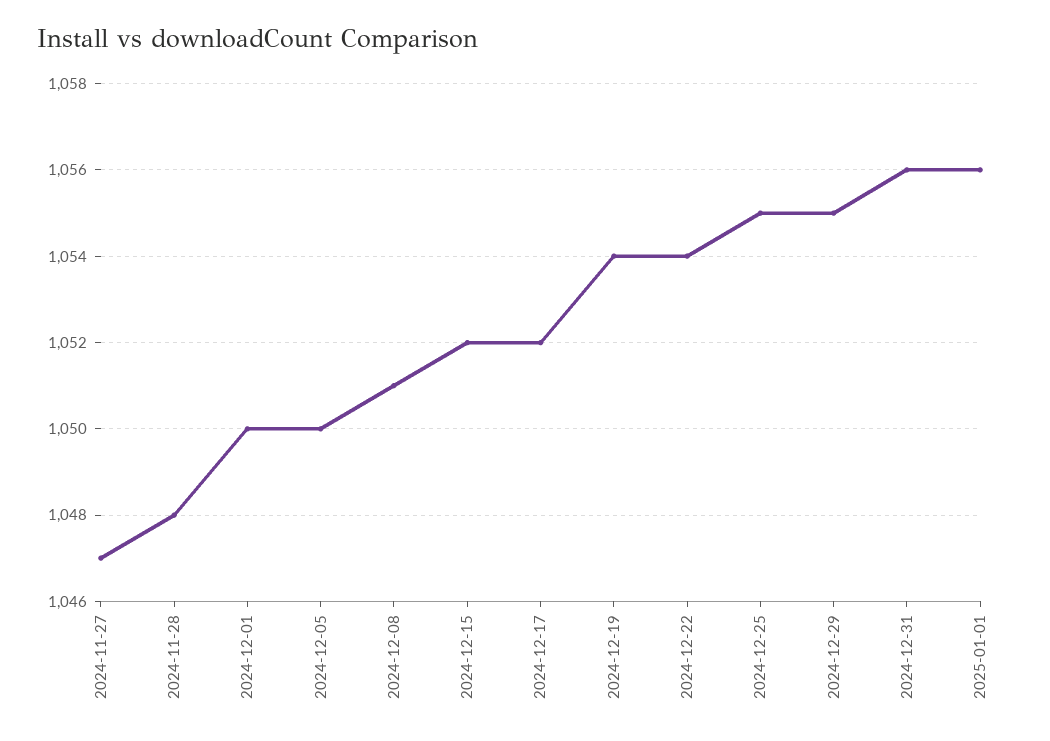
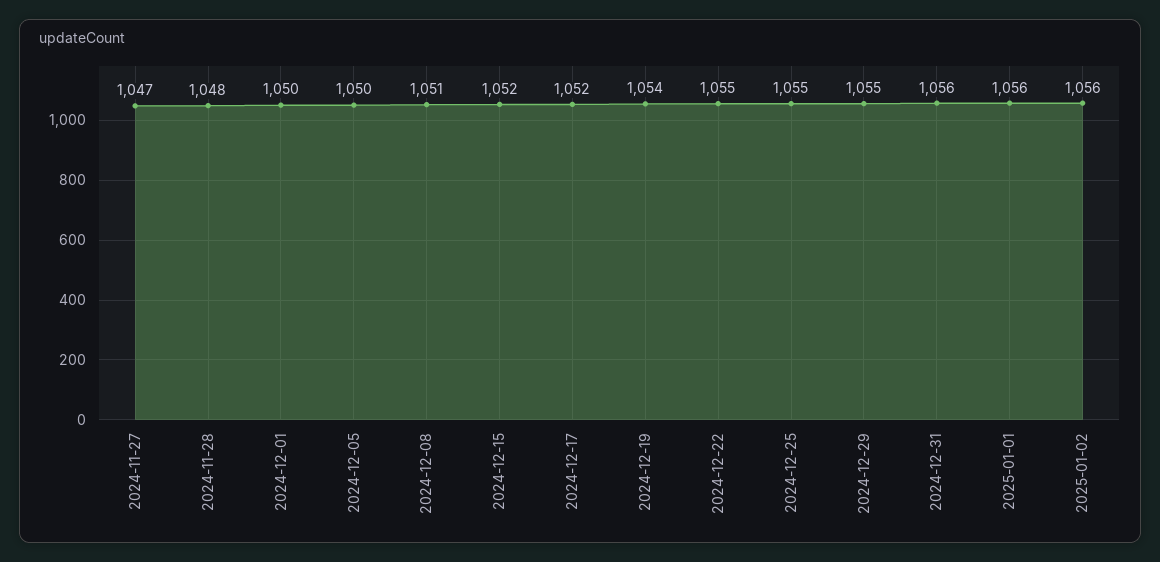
2024-12-22: 1054 -> 1055
2025-01-02: none -> 1056

